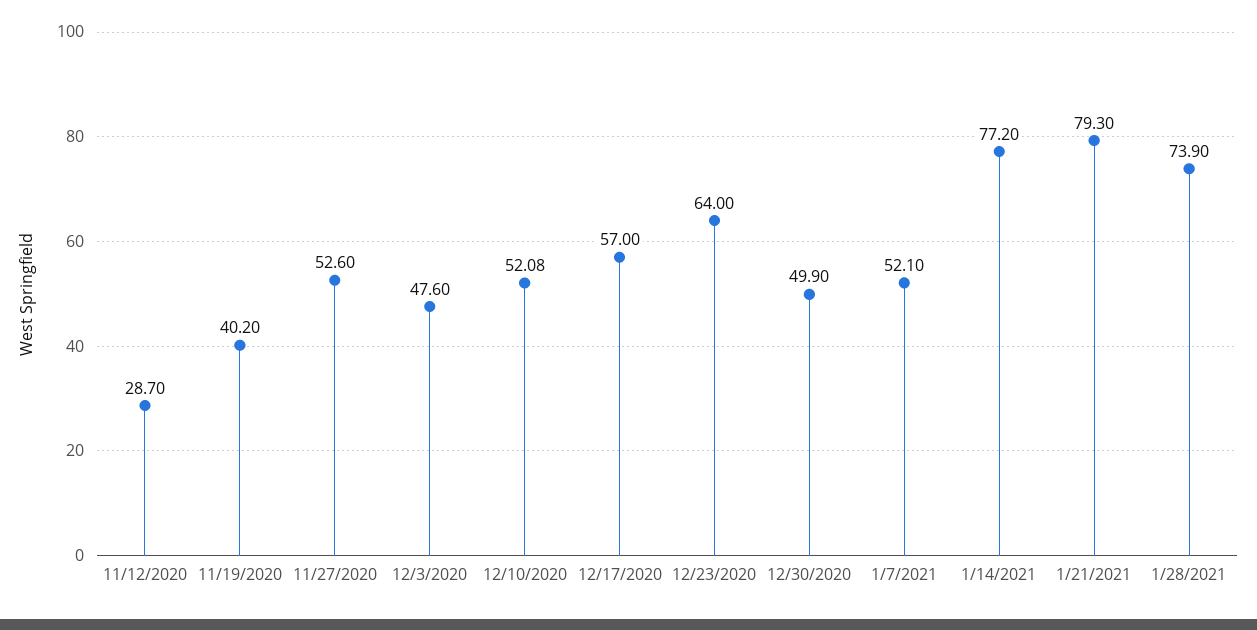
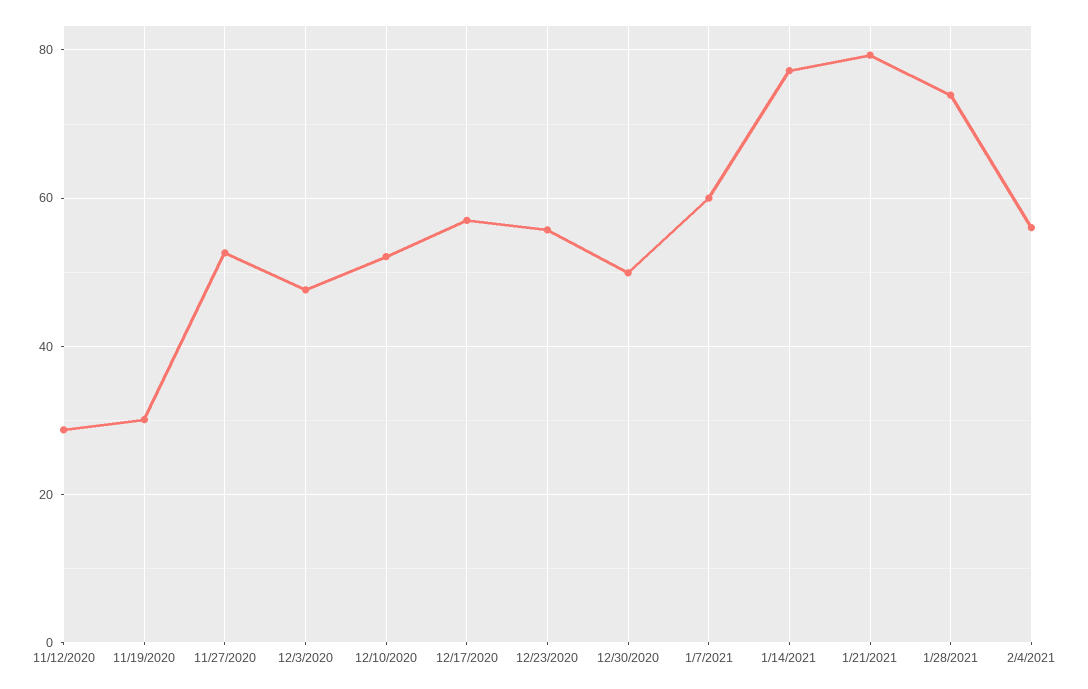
11/19/2020: 40.2 -> 30
12/23/2020: 64 -> 56
1/7/2021: 52.1 -> 60
2/4/2021: none -> 56

